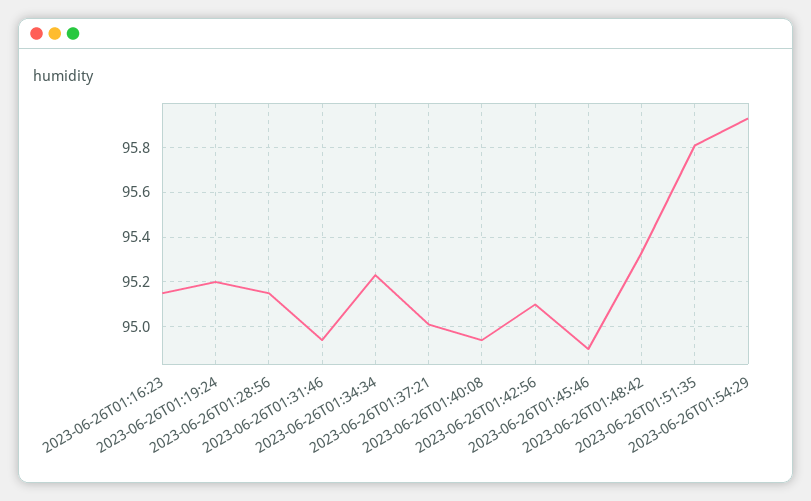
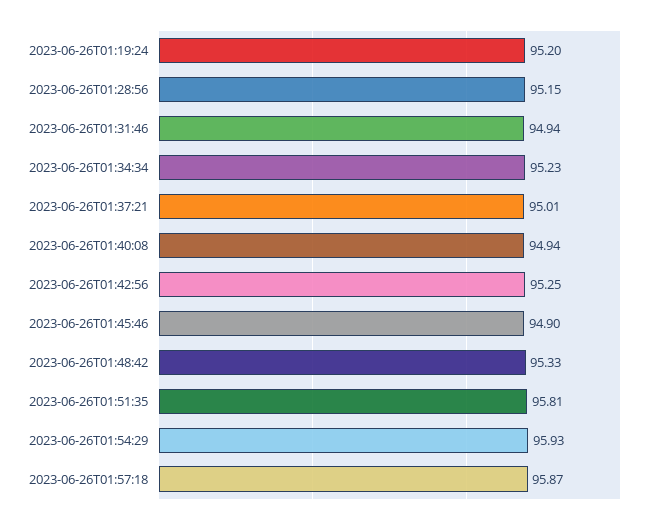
2023-06-26T01:16:23: 95.15 -> none
2023-06-26T01:42:56: 95.1 -> 95.25
2023-06-26T01:57:18: none -> 95.87

